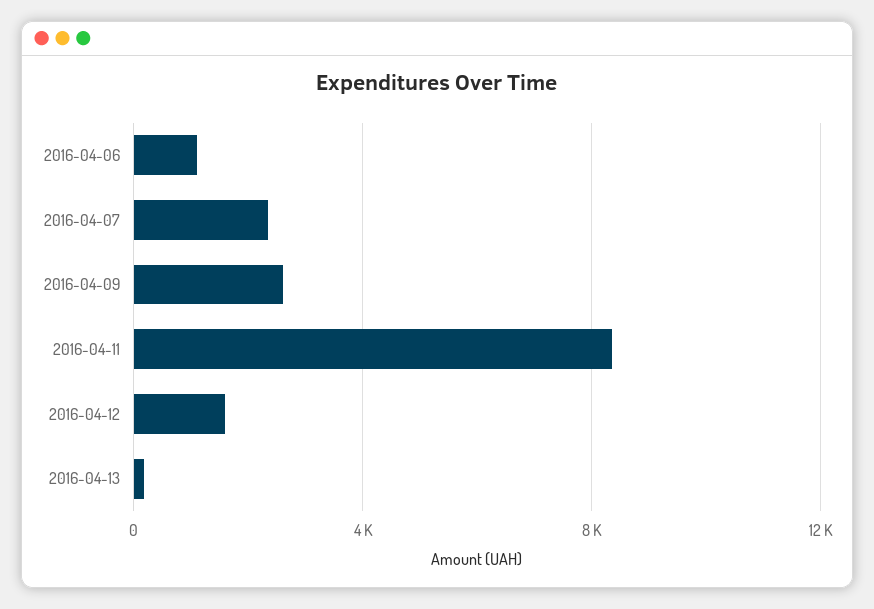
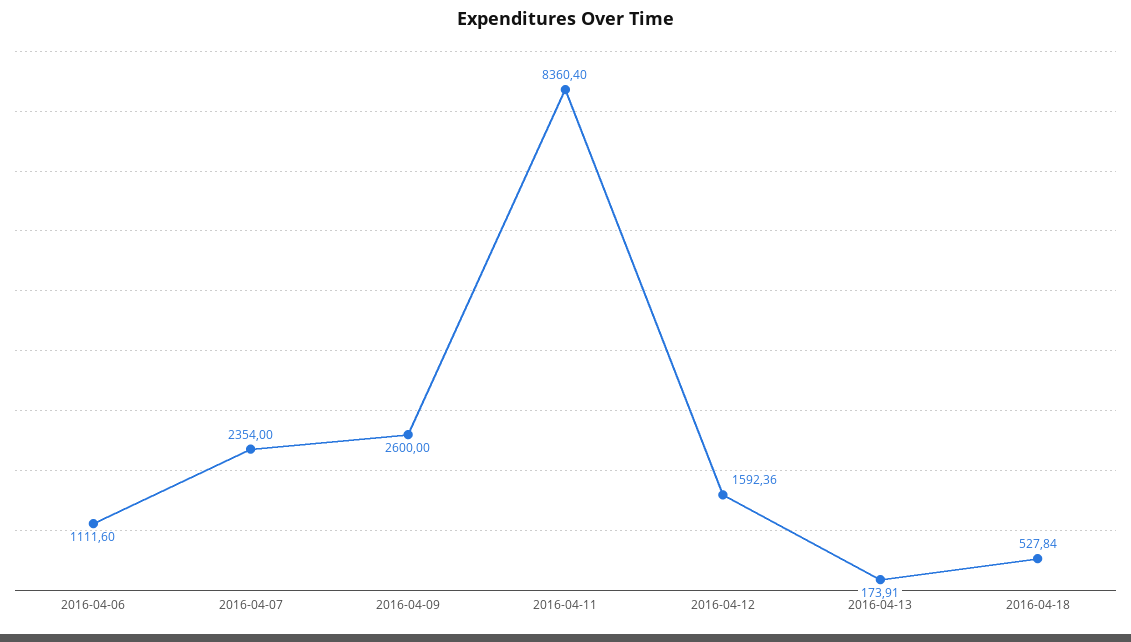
2016-04-18: none -> 527.84

